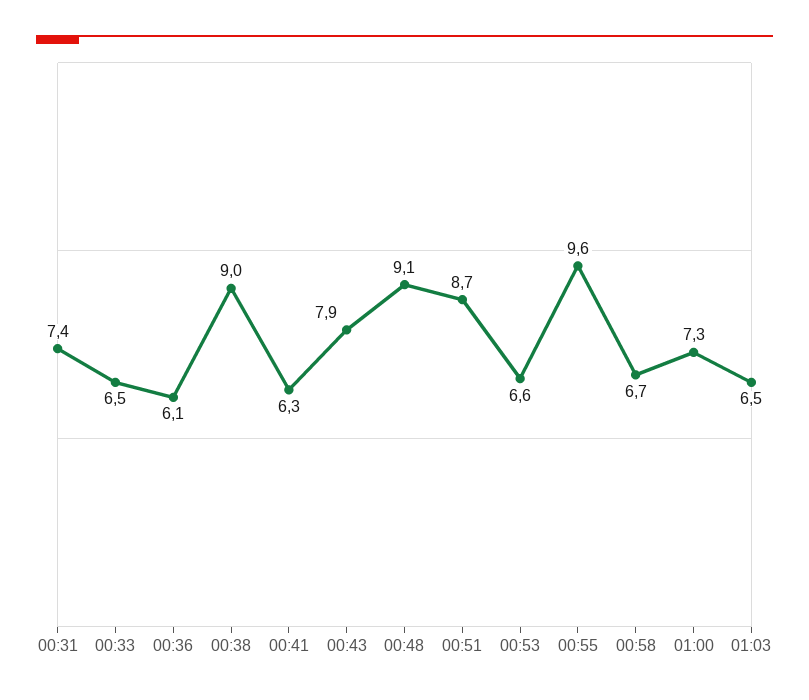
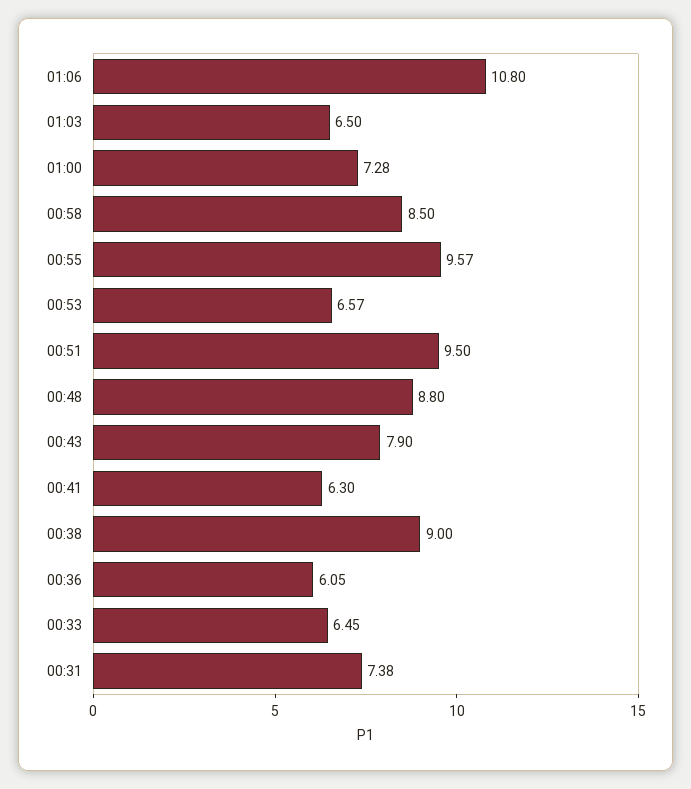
00:48: 9.1 -> 8.8
00:51: 8.7 -> 9.5
00:58: 6.7 -> 8.5
01:06: none -> 10.8

